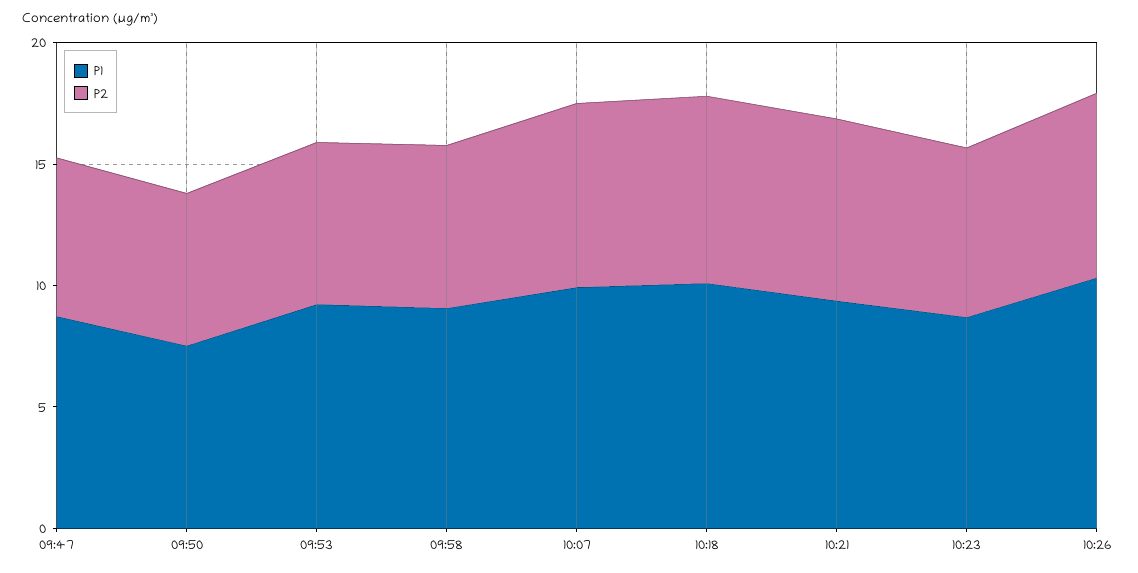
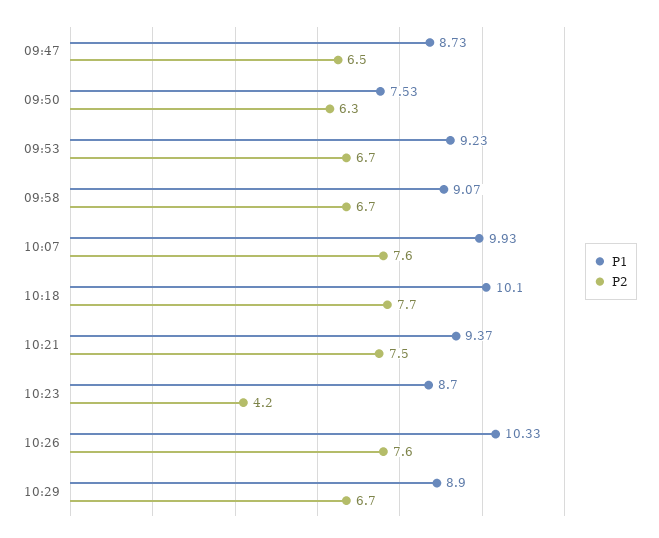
P2, 10:23: 7 -> 4.2
P1, 10:29: none -> 8.9
P2, 10:29: none -> 6.7

